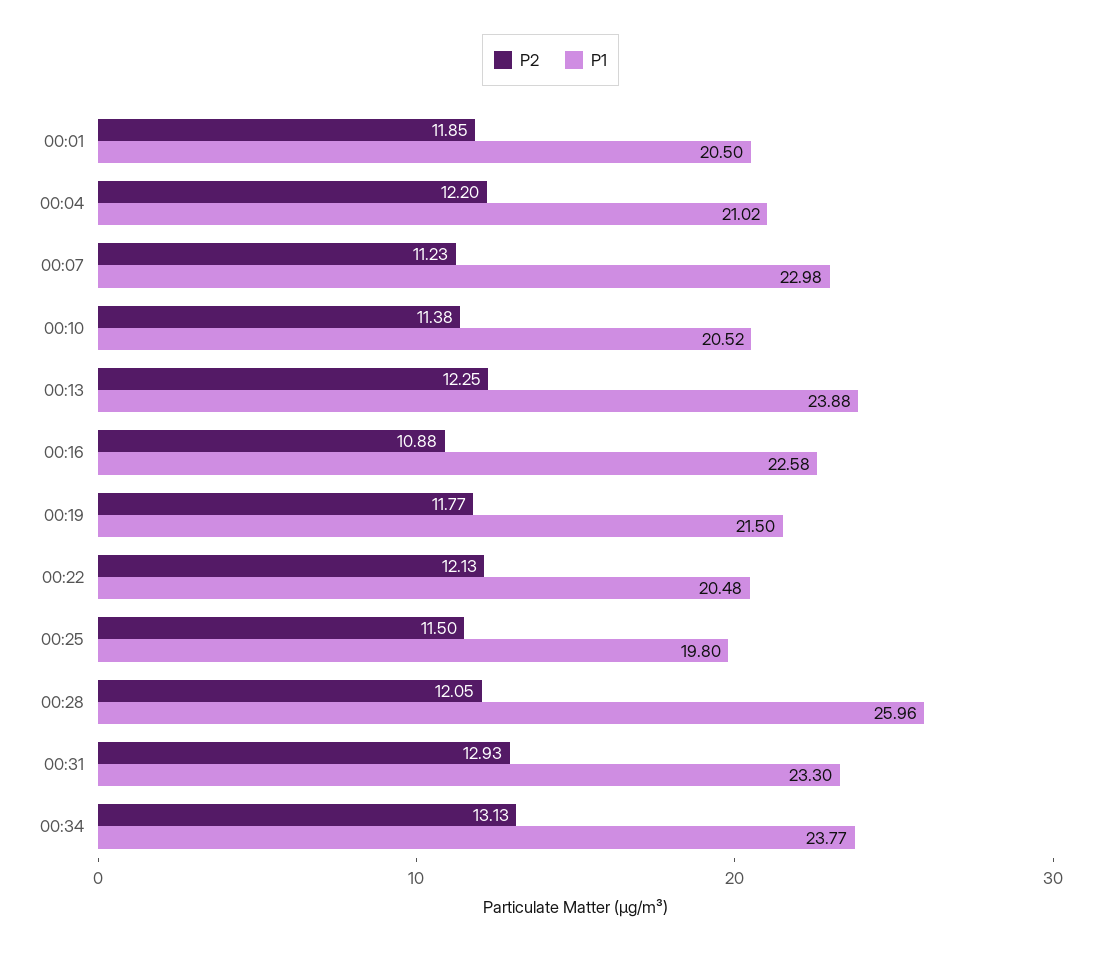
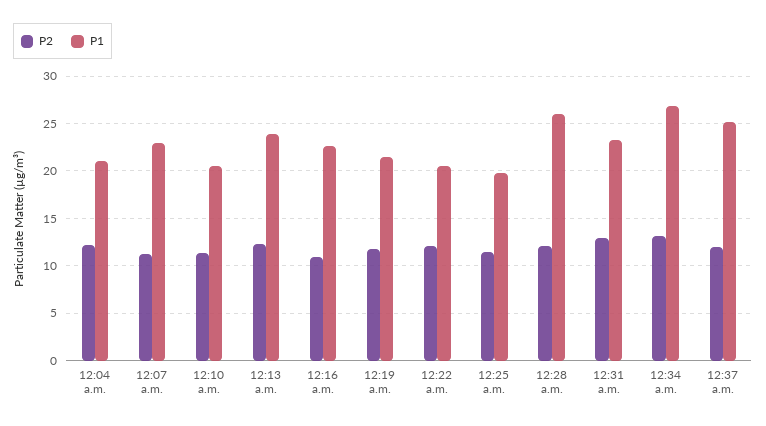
P2, 00:01: 11.85 -> none
P1, 00:01: 20.5 -> none
P1, 00:34: 23.77 -> 27
P2, 12:37 a.m.: none -> 12
P1, 12:37 a.m.: none -> 25

